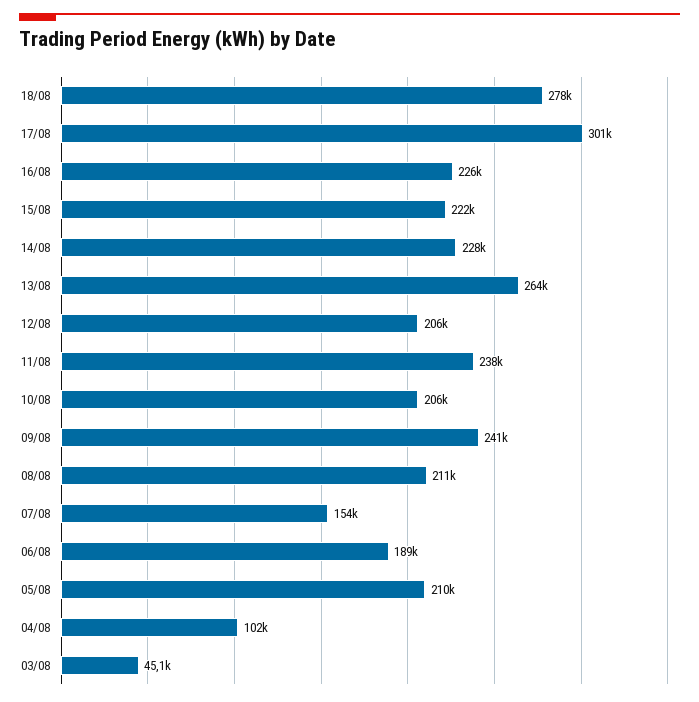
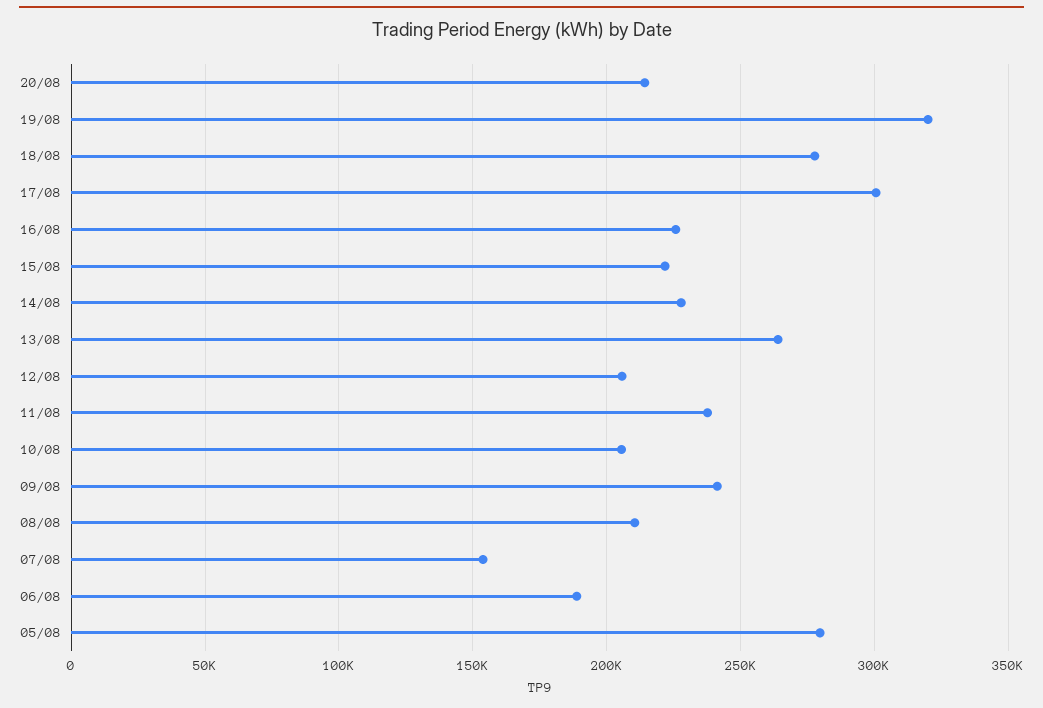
05/08: 210000 -> 280000
04/08: 102000 -> none
03/08: 45100 -> none
20/08: none -> 215000
19/08: none -> 320000

